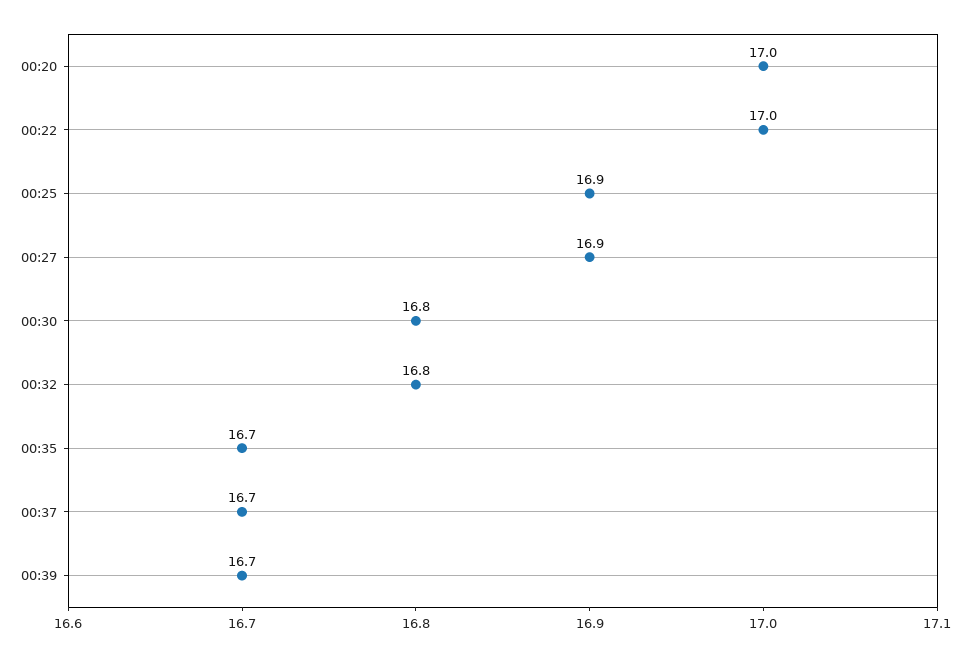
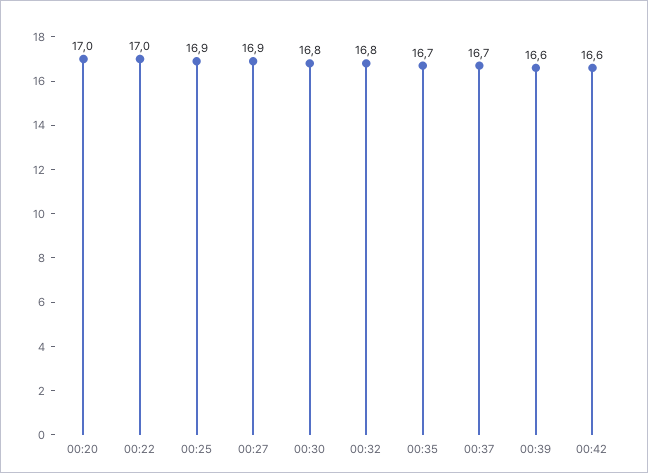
00:39: 16.7 -> 16.6
00:42: none -> 16.6

